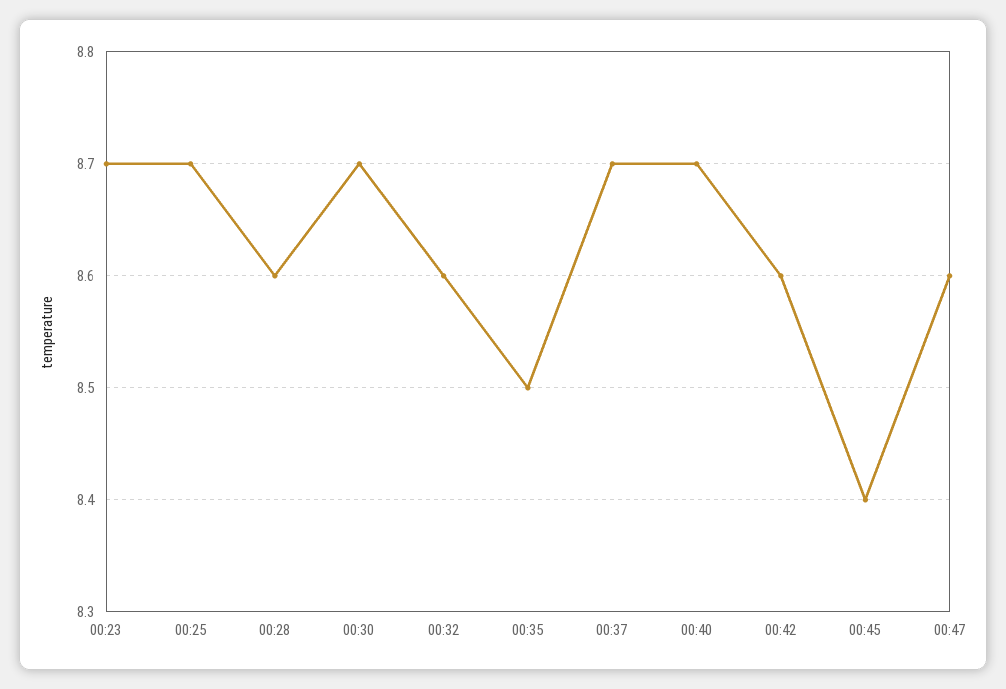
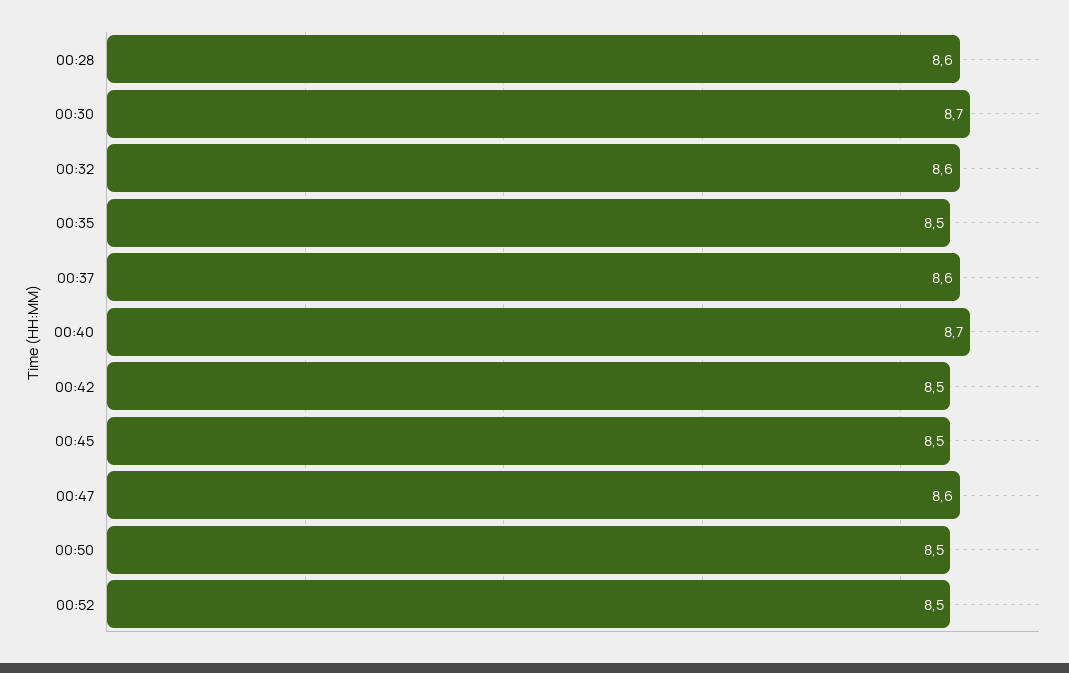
00:23: 8.7 -> none
00:25: 8.7 -> none
00:37: 8.7 -> 8.6
00:42: 8.6 -> 8.5
00:45: 8.4 -> 8.5
00:50: none -> 8.5
00:52: none -> 8.5

